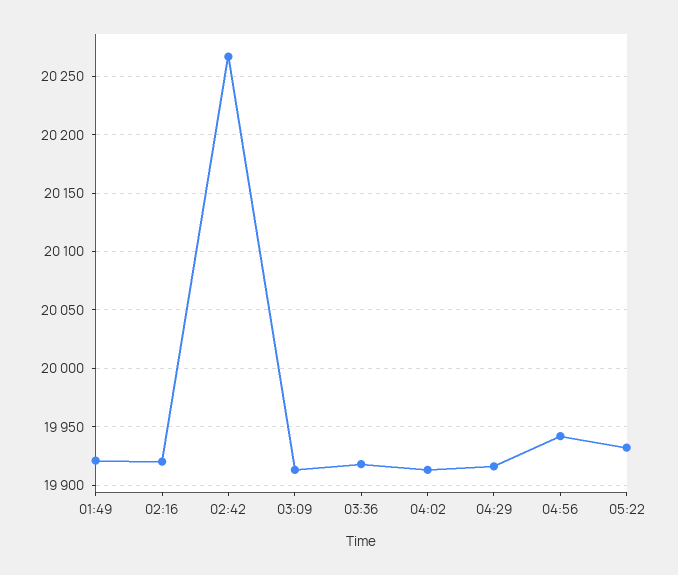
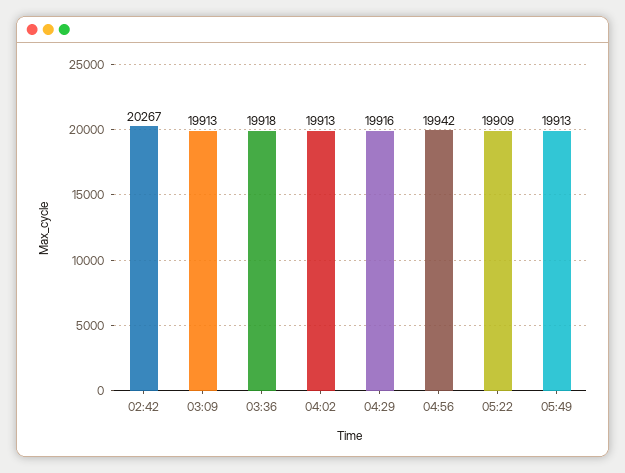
01:49: 19920 -> none
02:16: 19920 -> none
05:22: 19930 -> 19909
05:49: none -> 19913

